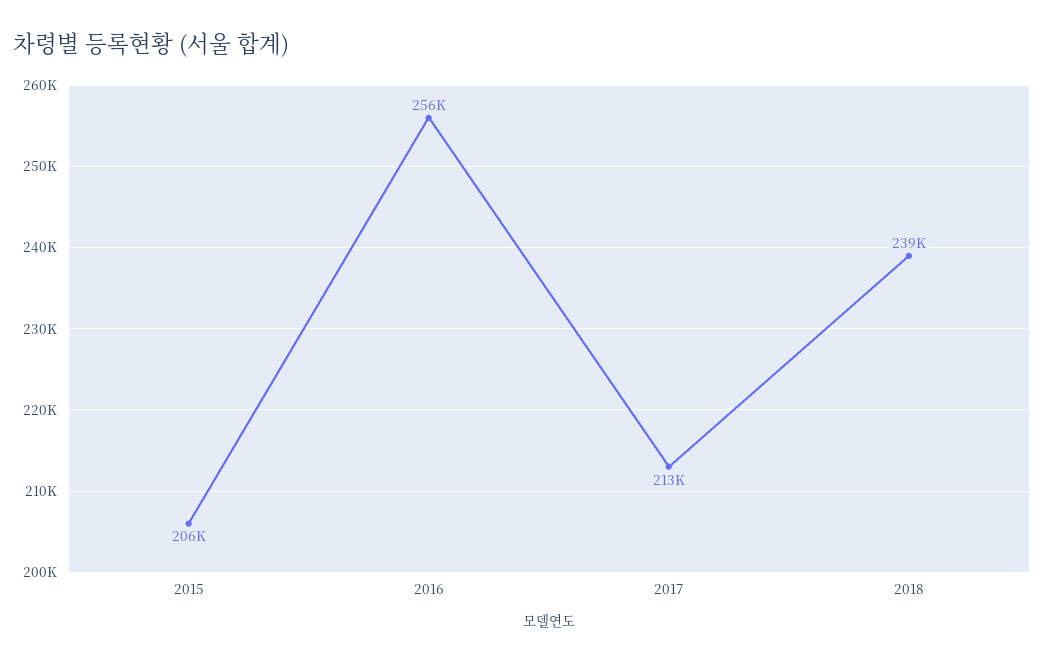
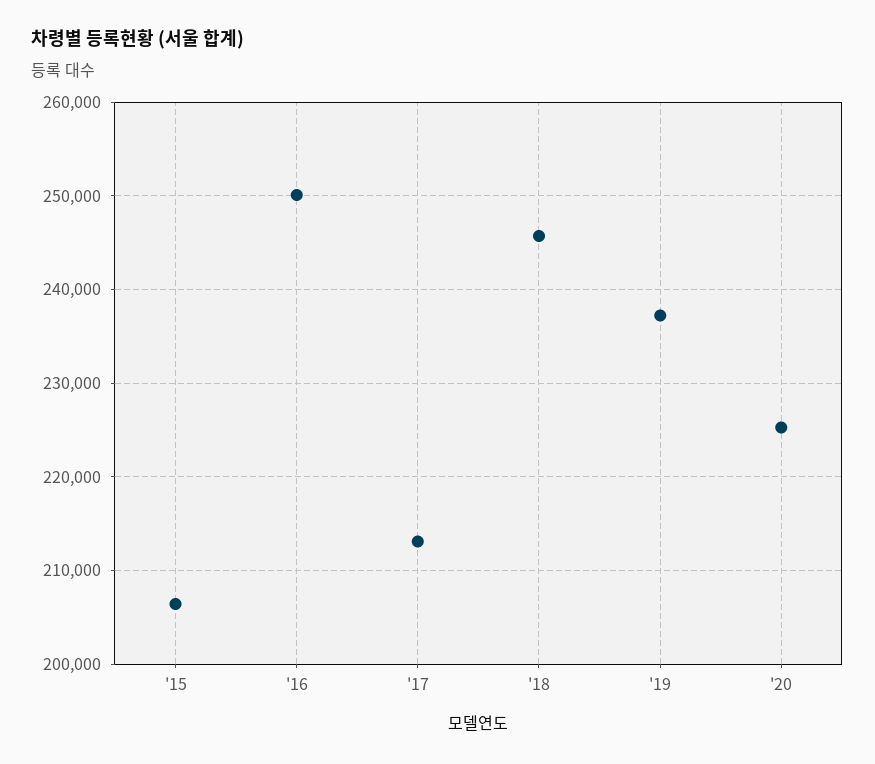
2016: 256000 -> 250000
2018: 239000 -> 246000
'19: none -> 237000
'20: none -> 225000

